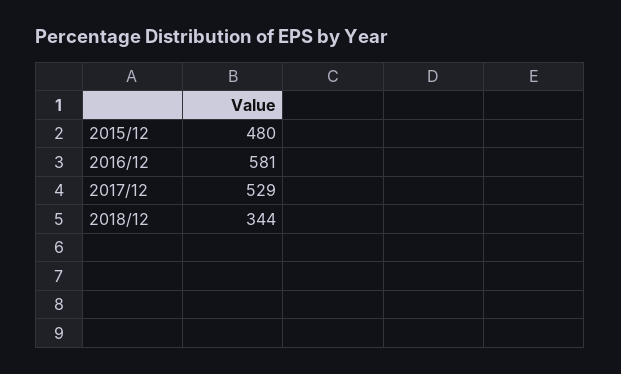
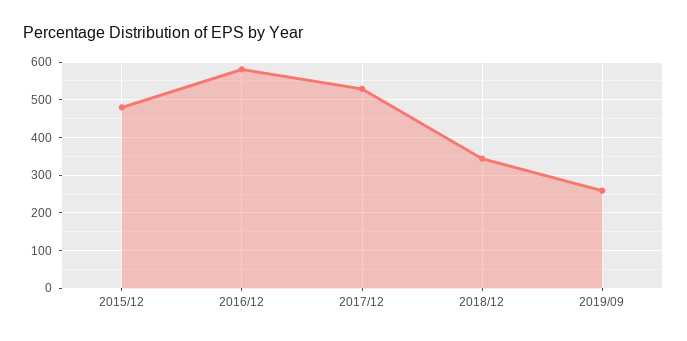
2019/09: none -> 260

